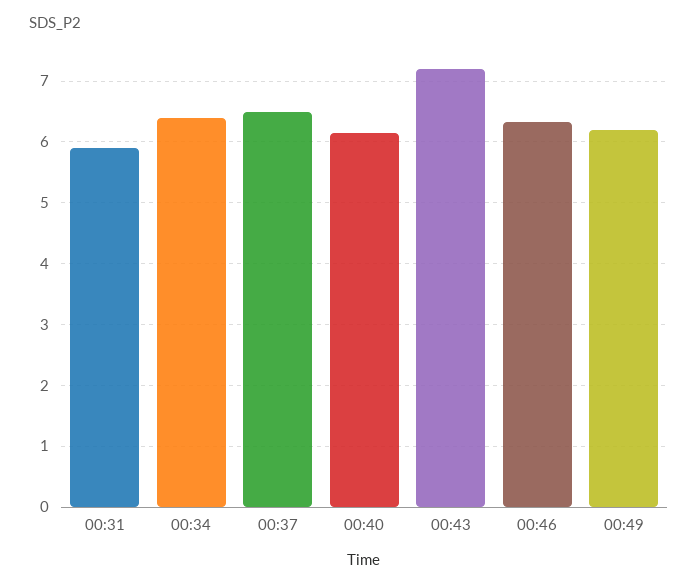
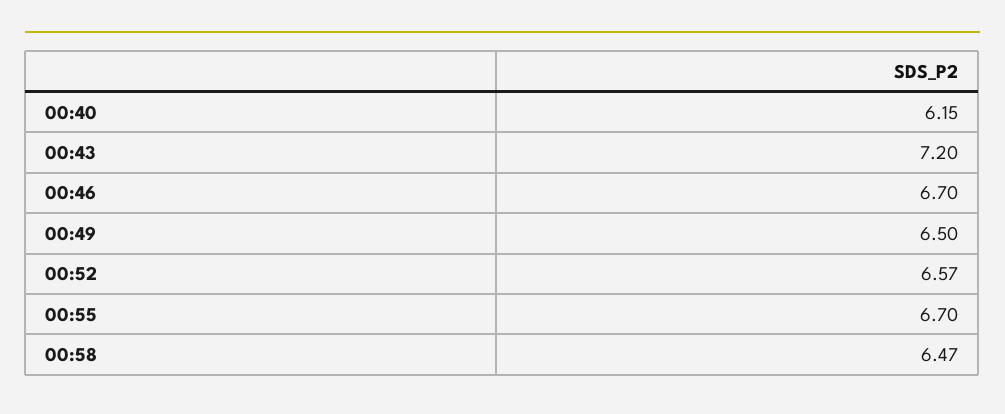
00:31: 5.9 -> none
00:34: 6.4 -> none
00:37: 6.5 -> none
00:46: 6.3 -> 6.7
00:49: 6.2 -> 6.5
00:52: none -> 6.57
00:55: none -> 6.7
00:58: none -> 6.47

